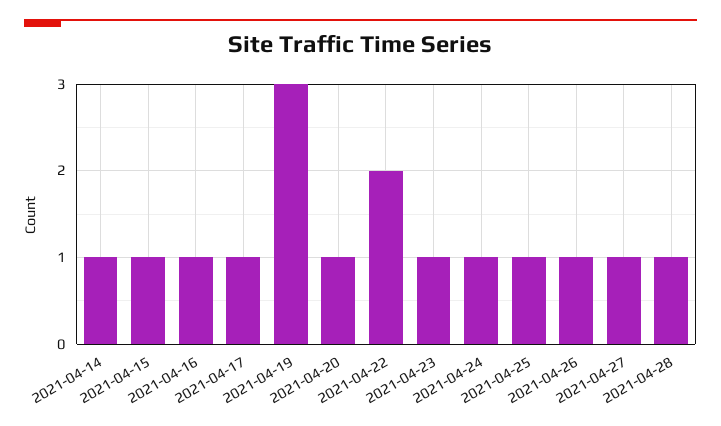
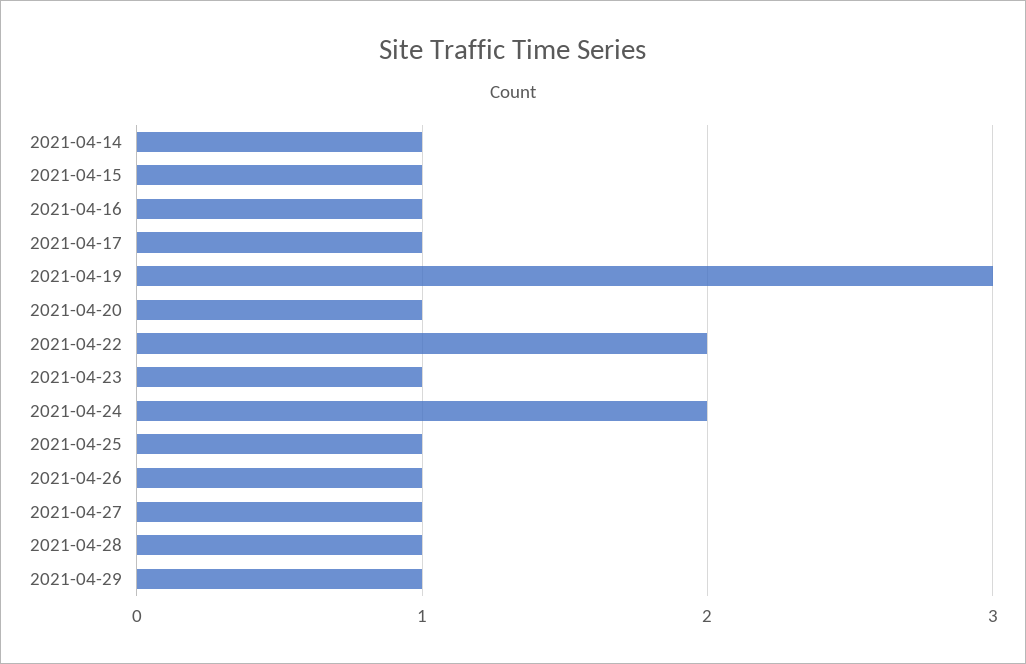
2021-04-24: 1 -> 2
2021-04-29: none -> 1

